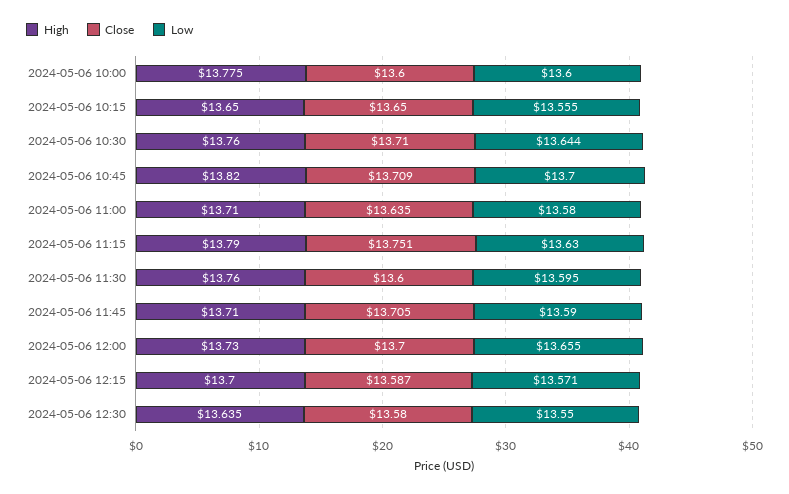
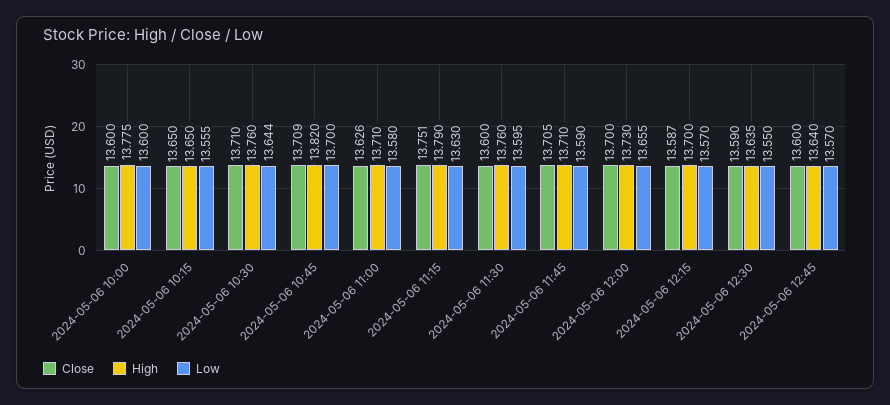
Close, 2024-05-06 11:00: 13.635 -> 13.626
Low, 2024-05-06 12:15: 13.571 -> 13.57
Close, 2024-05-06 12:30: 13.58 -> 13.59
Close, 2024-05-06 12:45: none -> 13.6
High, 2024-05-06 12:45: none -> 13.64
Low, 2024-05-06 12:45: none -> 13.57

